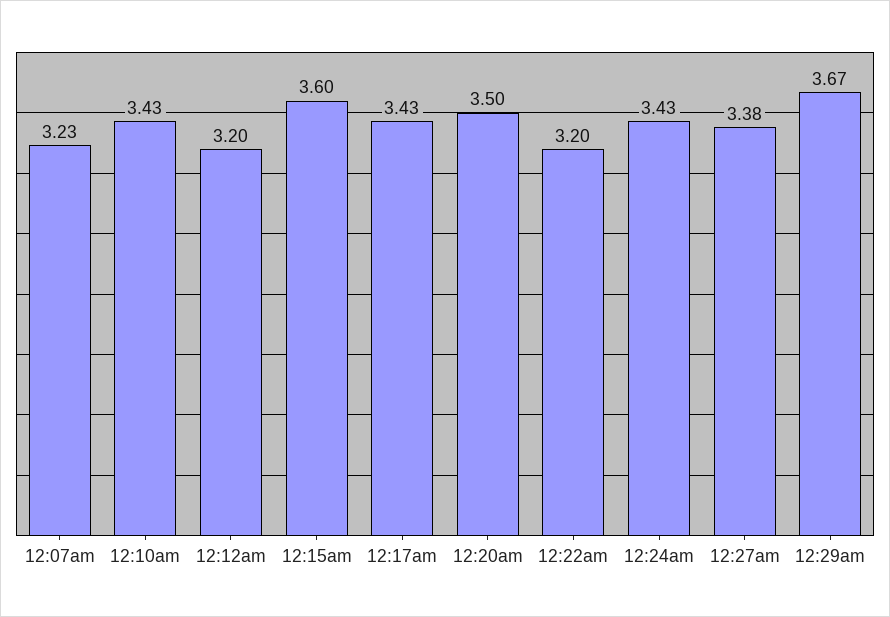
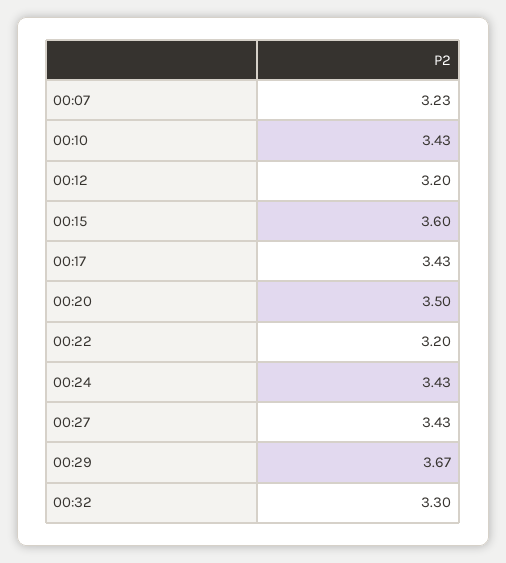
12:27am: 3.38 -> 3.43
00:32: none -> 3.3

